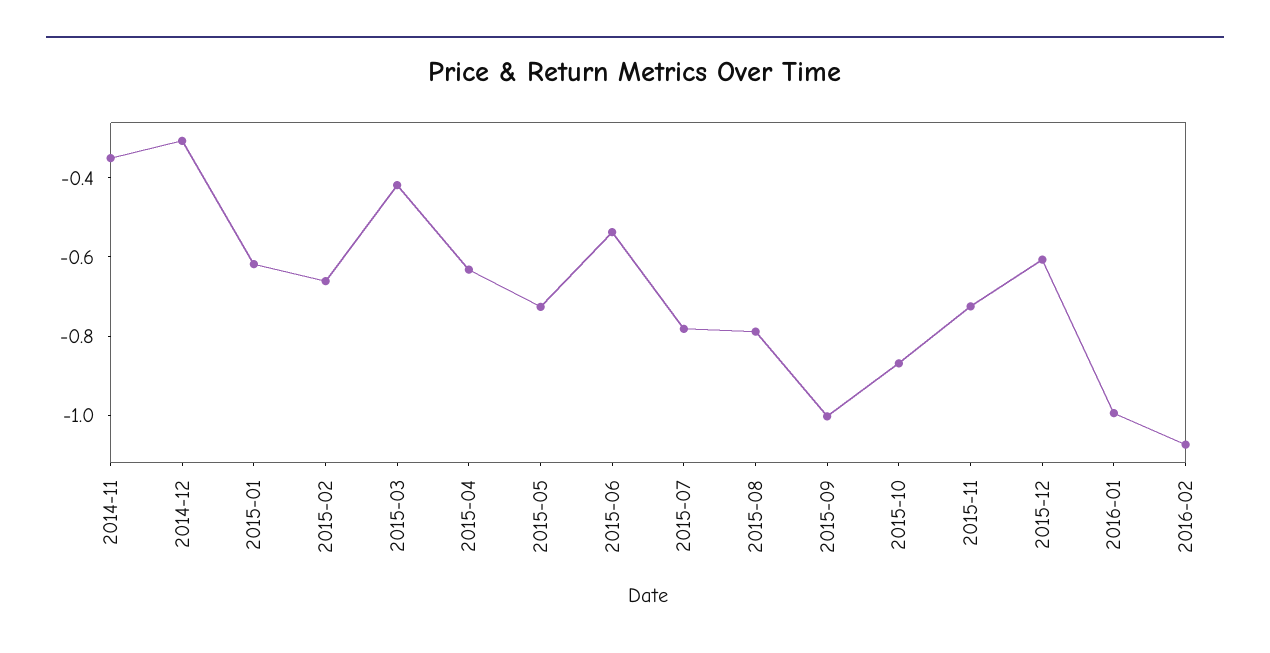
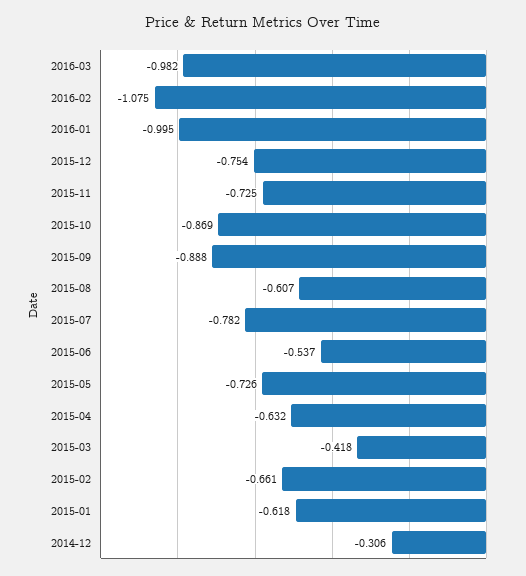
2014-11: -0.35 -> none
2015-08: -0.8 -> -0.607
2015-09: -1 -> -0.888
2015-12: -0.6 -> -0.754
2016-03: none -> -0.982

